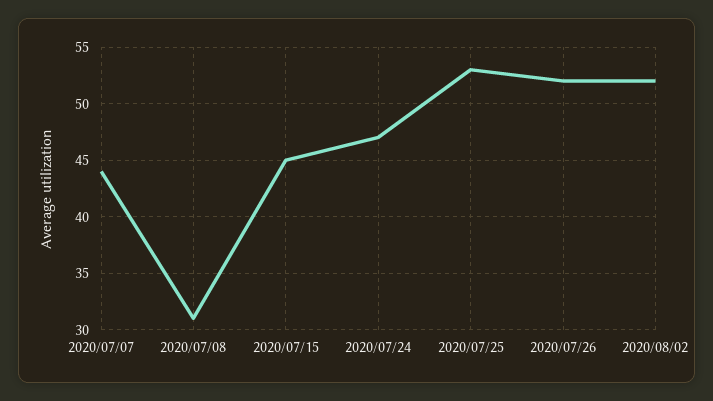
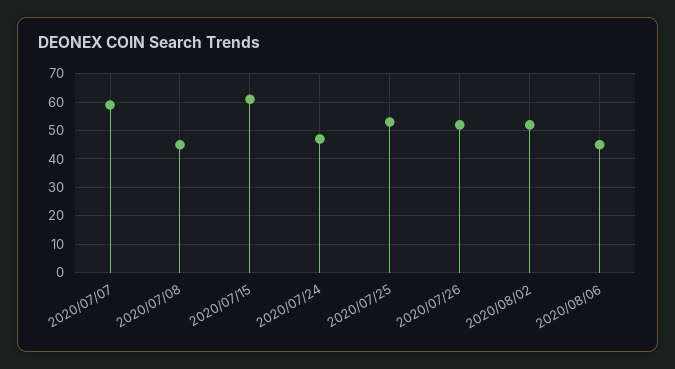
2020/07/07: 44 -> 60
2020/07/08: 31 -> 45
2020/07/15: 45 -> 60
2020/08/06: none -> 45

